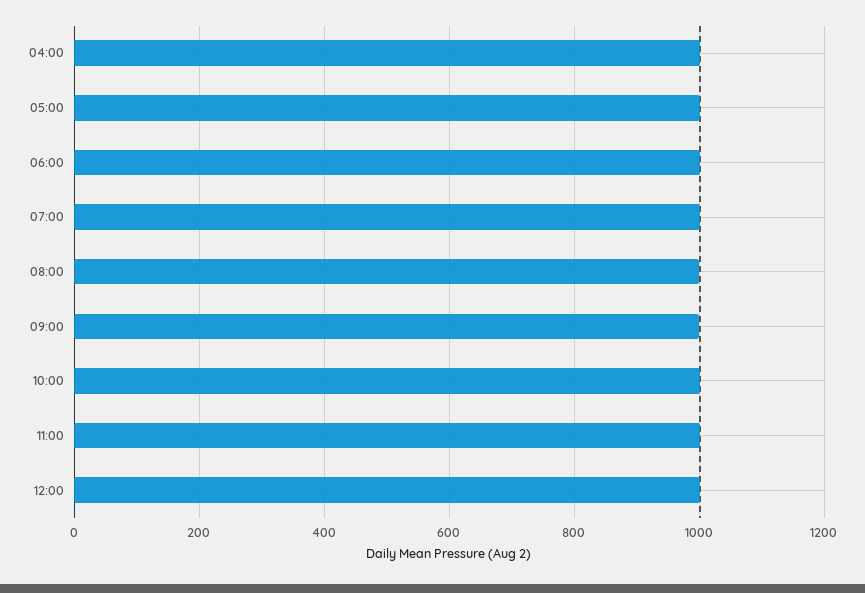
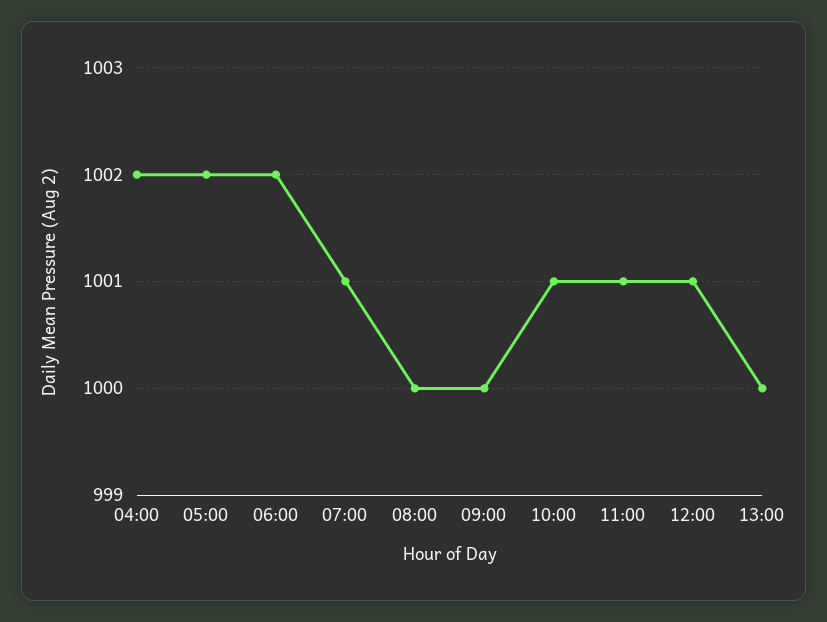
13:00: none -> 1000

